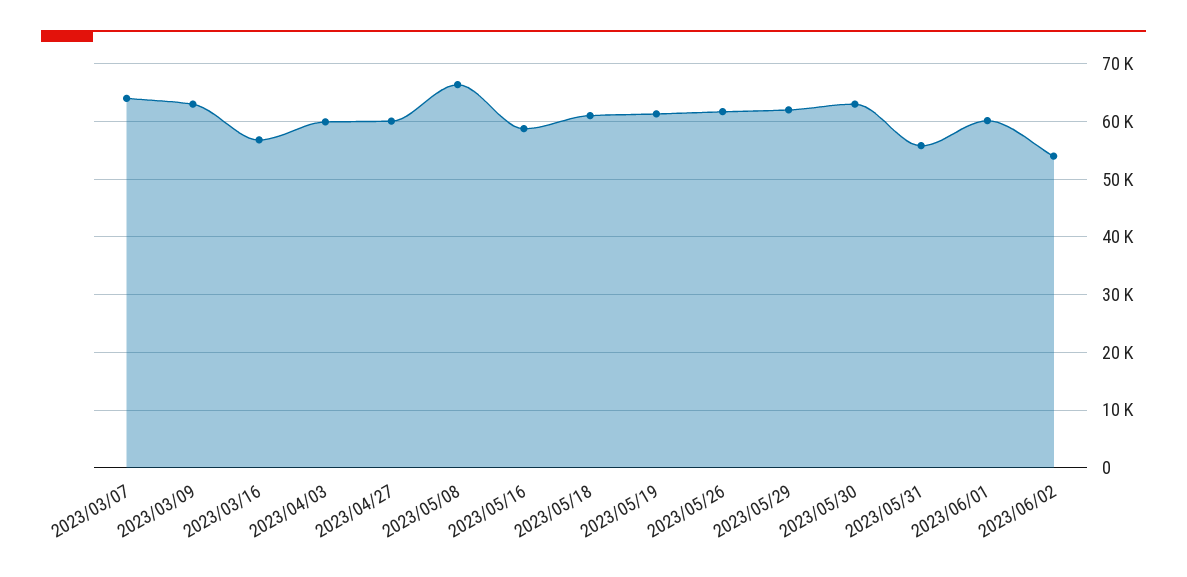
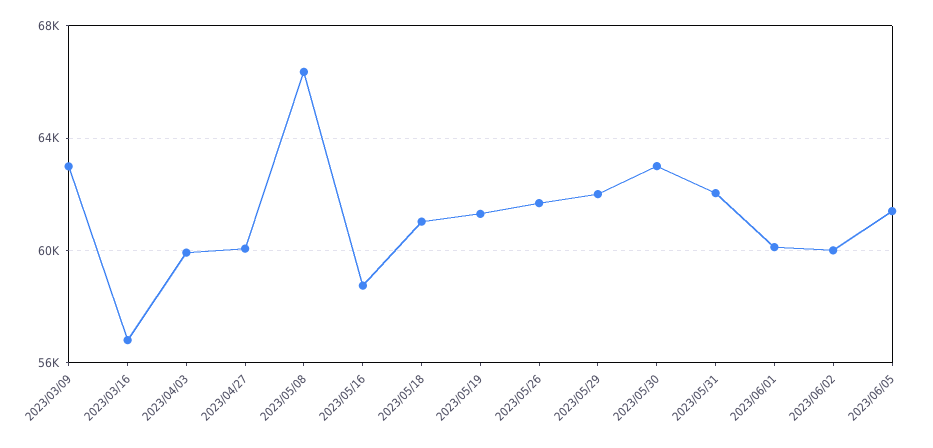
2023/03/07: 64000 -> none
2023/05/31: 56000 -> 62000
2023/06/02: 54000 -> 60000
2023/06/05: none -> 61500

